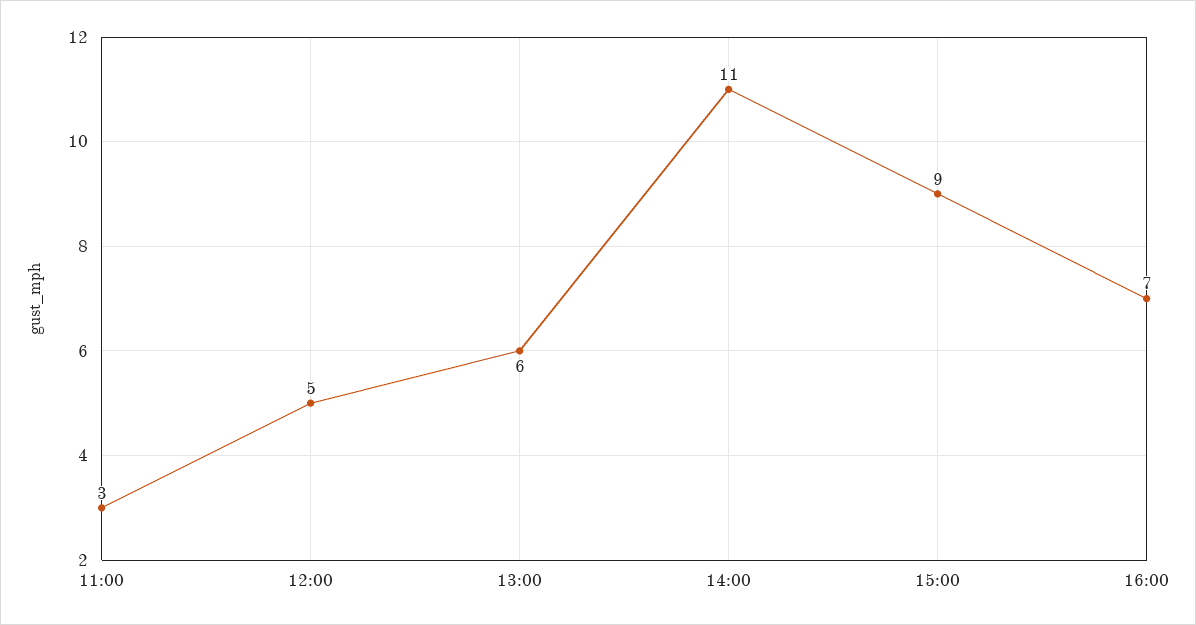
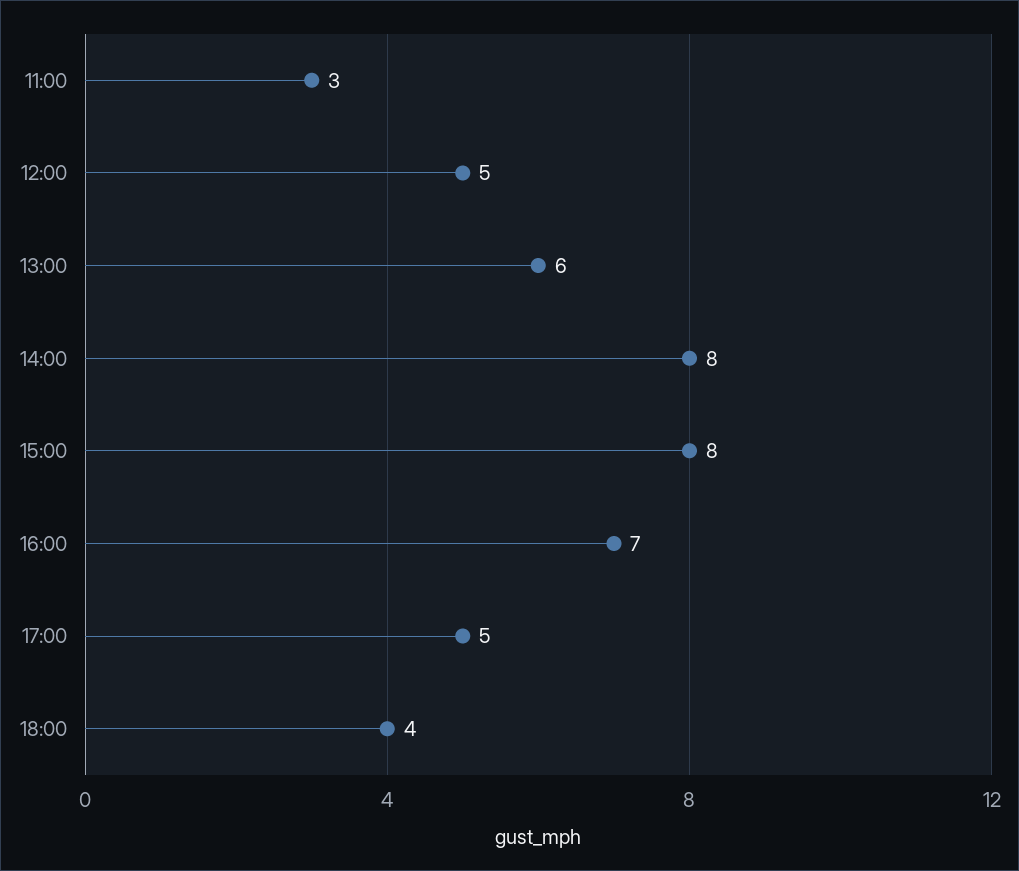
14:00: 11 -> 8
15:00: 9 -> 8
17:00: none -> 5
18:00: none -> 4

